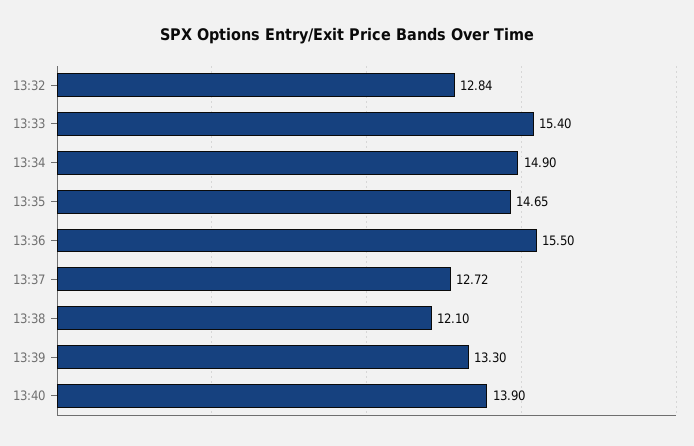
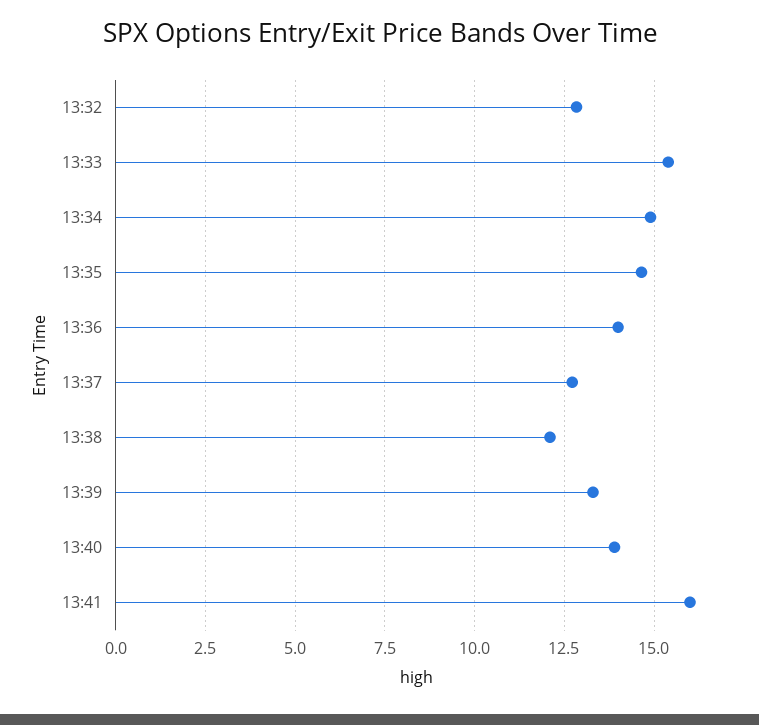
13:36: 15.5 -> 14
13:41: none -> 16

